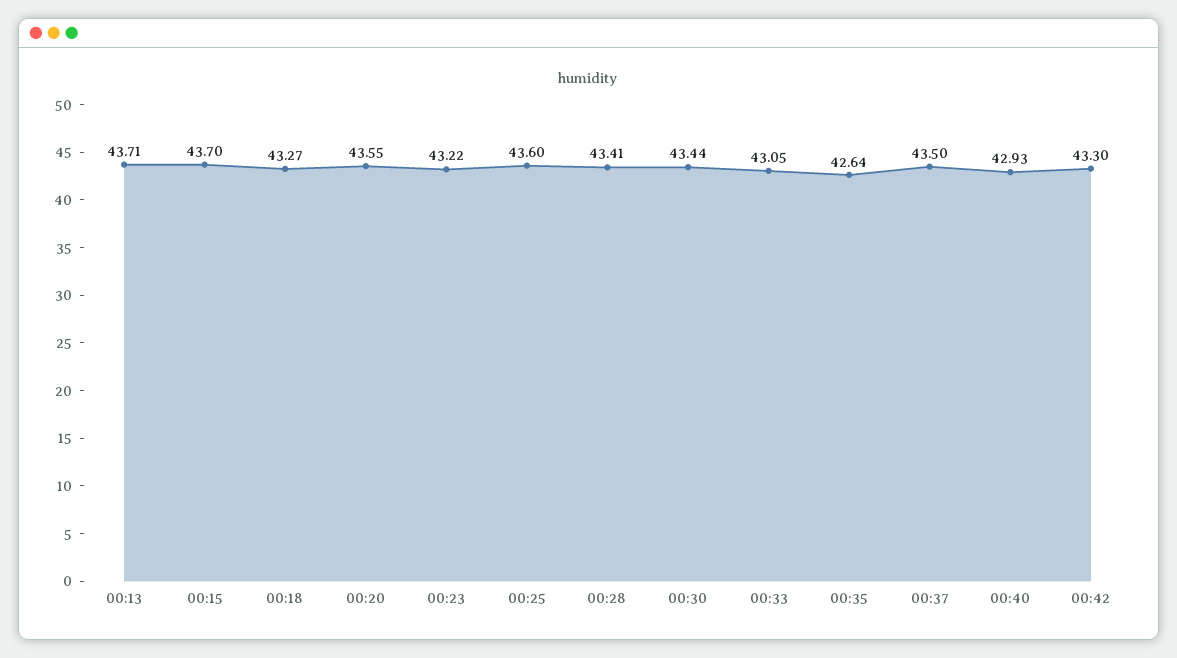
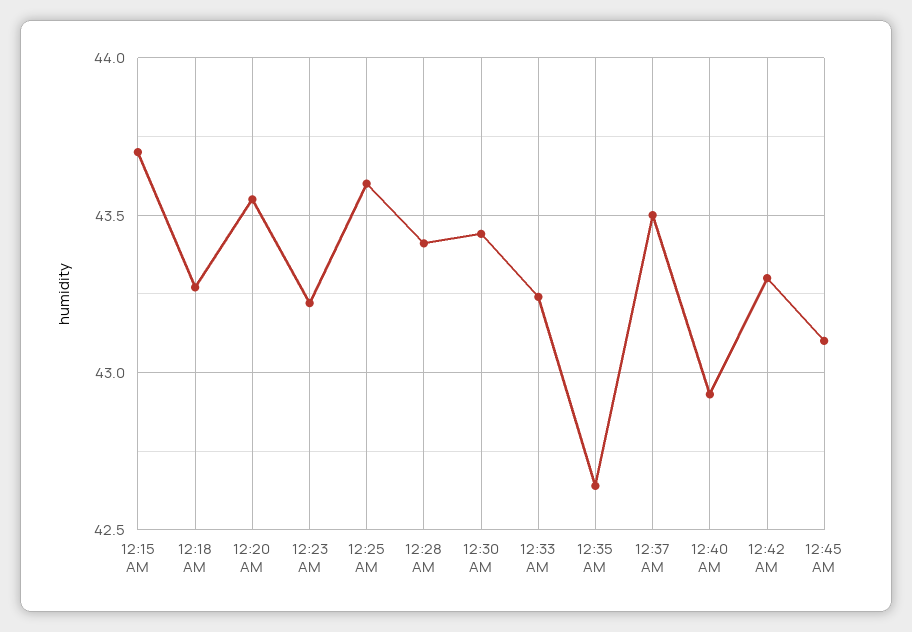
00:13: 43.71 -> none
00:33: 43.05 -> 43.25
12:45 AM: none -> 43.1

